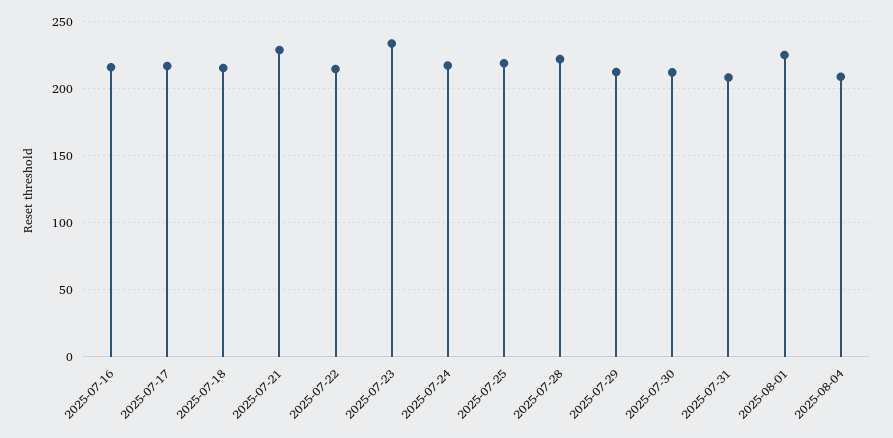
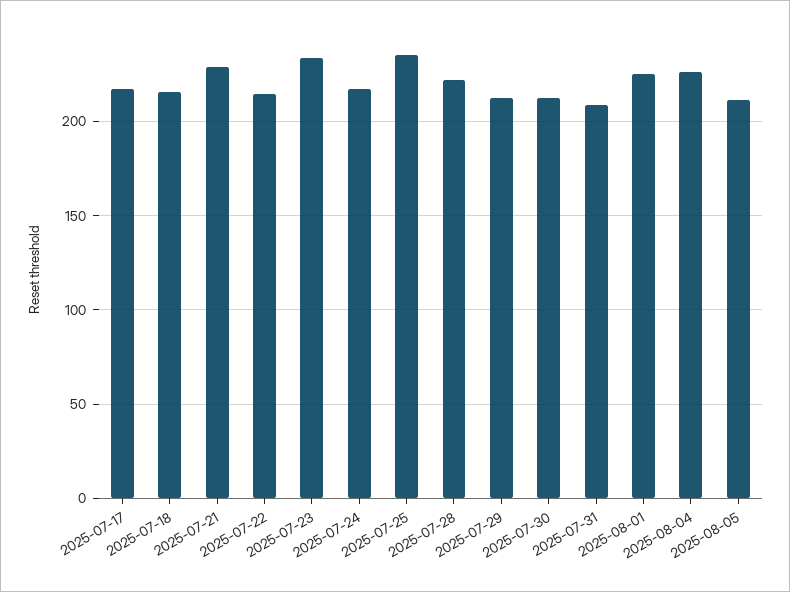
2025-07-16: 215 -> none
2025-07-25: 220 -> 235
2025-08-04: 210 -> 225
2025-08-05: none -> 210

